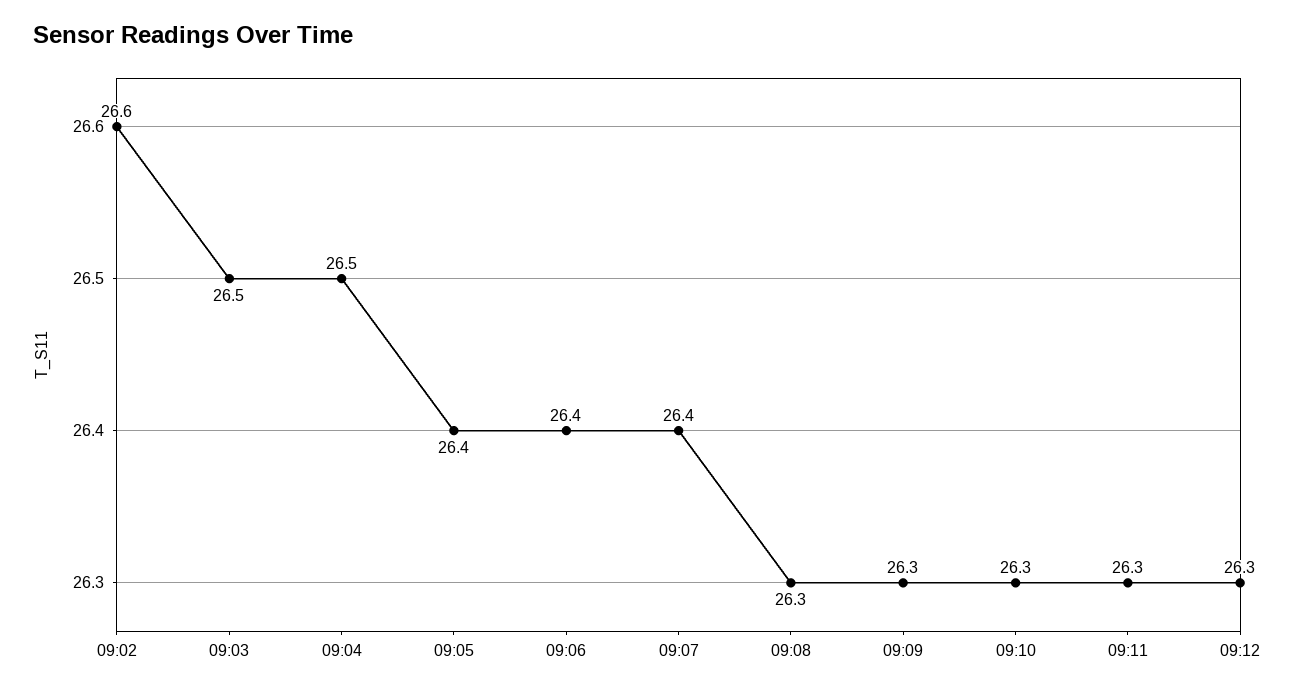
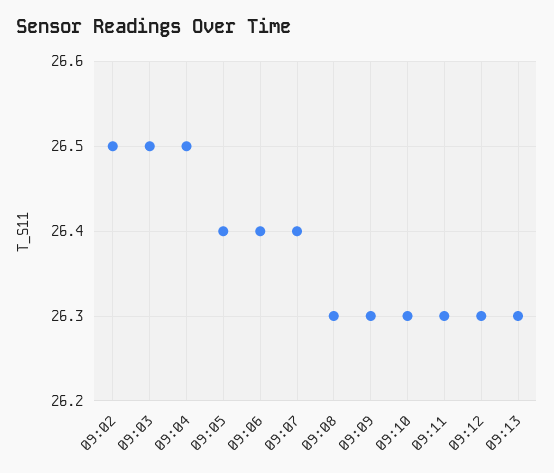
09:02: 26.6 -> 26.5
09:13: none -> 26.3

